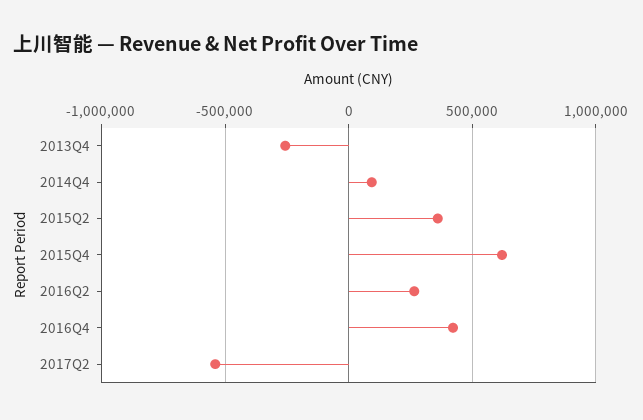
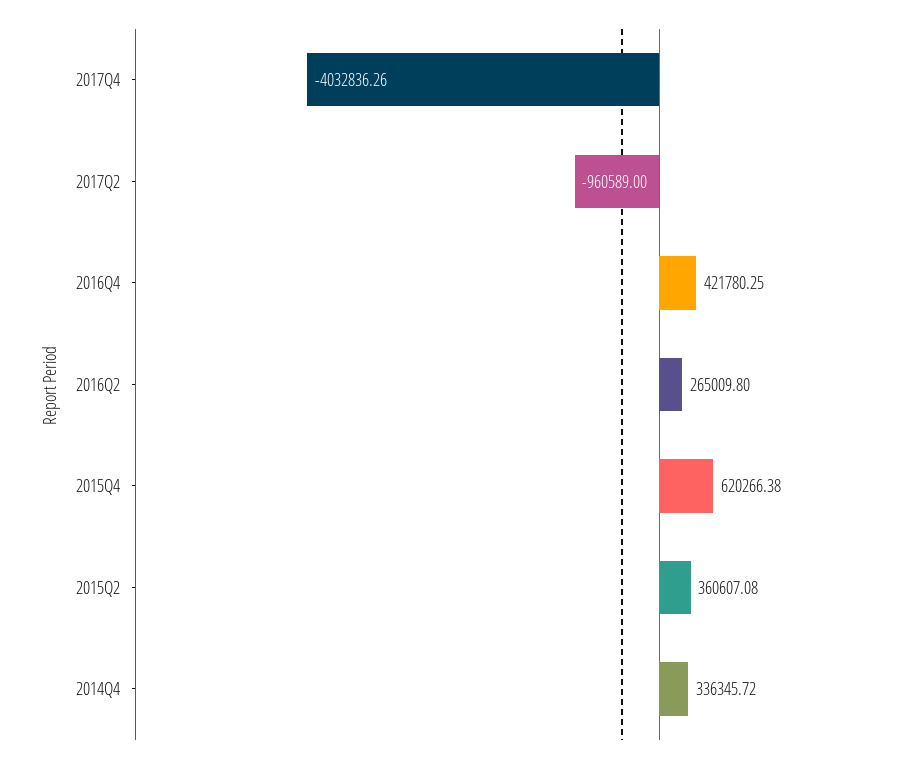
2013Q4: -250000 -> none
2014Q4: 100000 -> 336345.72
2017Q2: -550000 -> -960589
2017Q4: none -> -4032836.26

